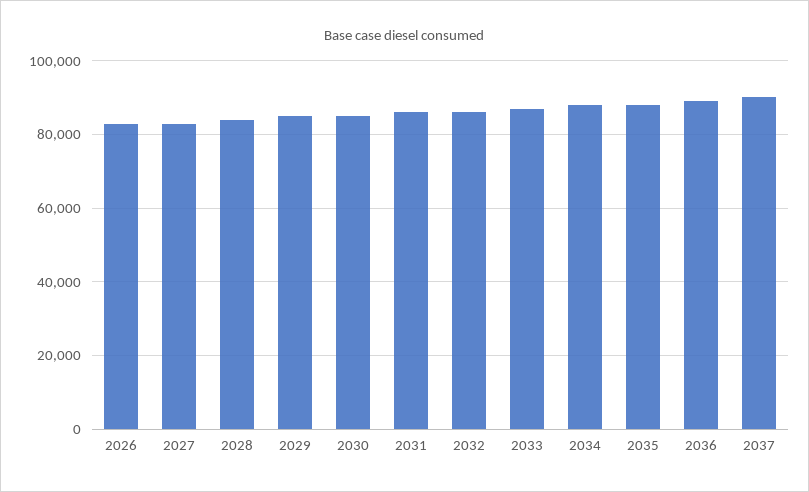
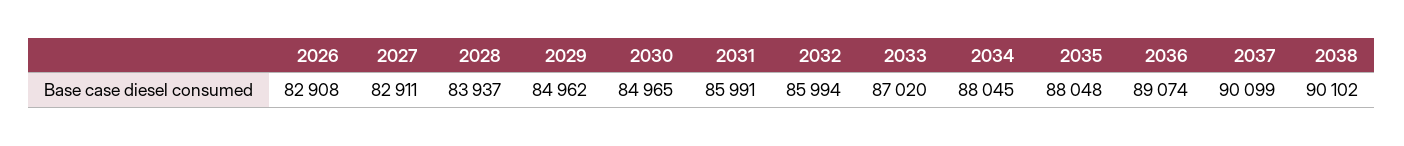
2038: none -> 90102

